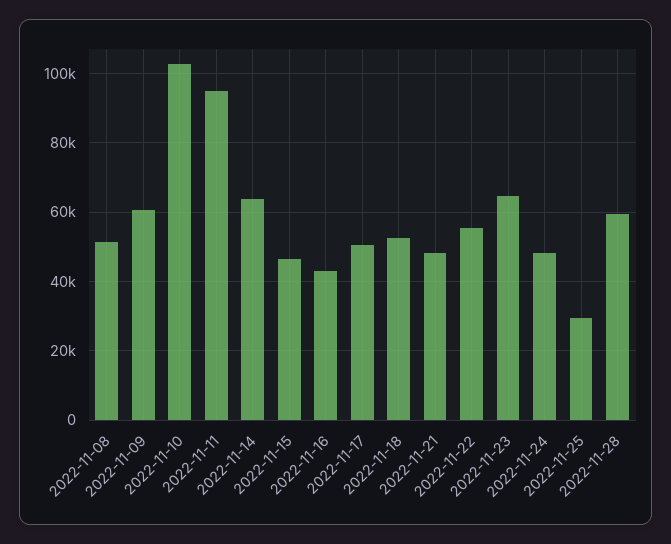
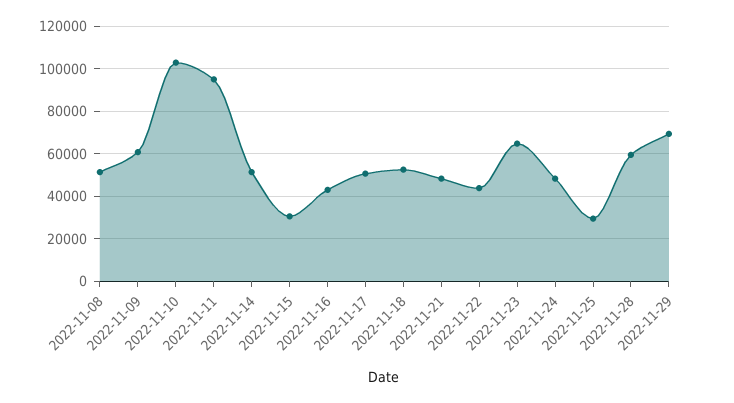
2022-11-14: 64000 -> 50000
2022-11-15: 46000 -> 30000
2022-11-22: 56000 -> 45000
2022-11-29: none -> 70000

